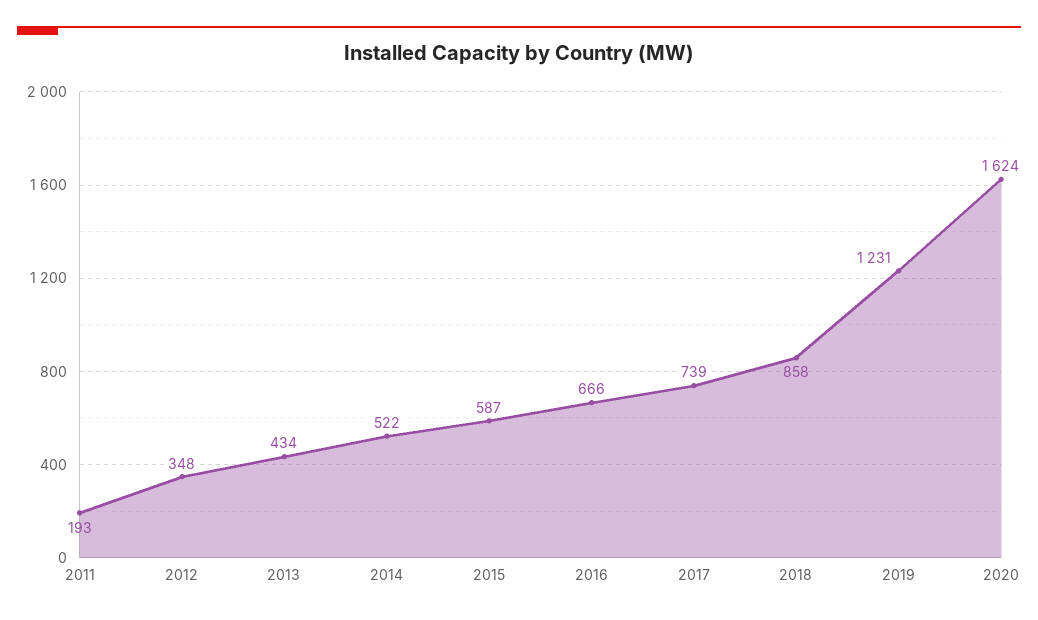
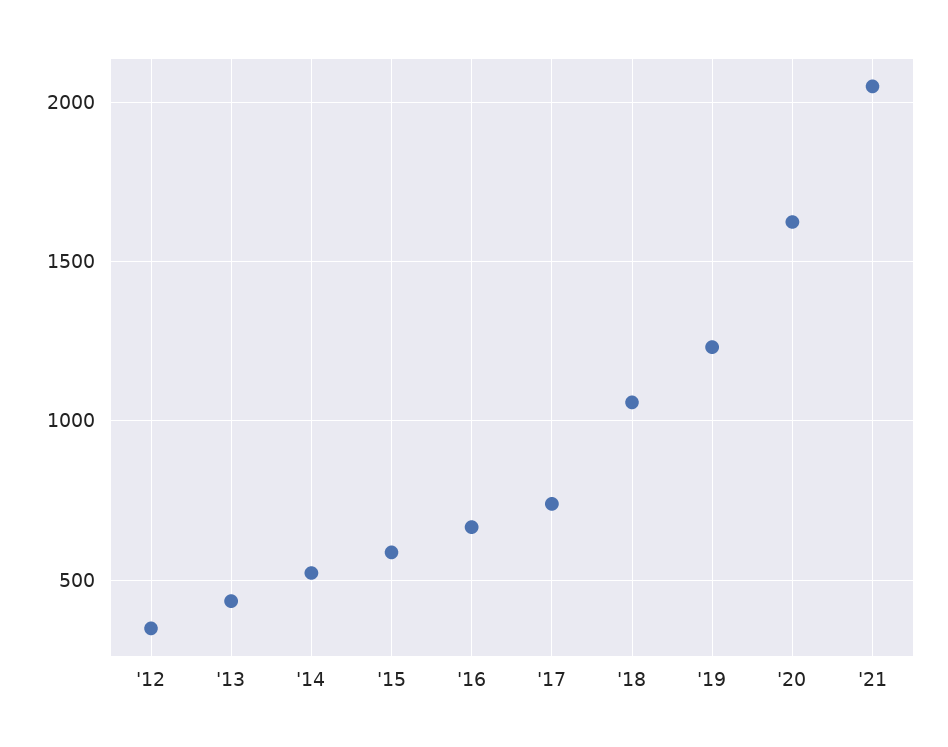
2011: 193 -> none
2018: 858 -> 1050
'21: none -> 2050

